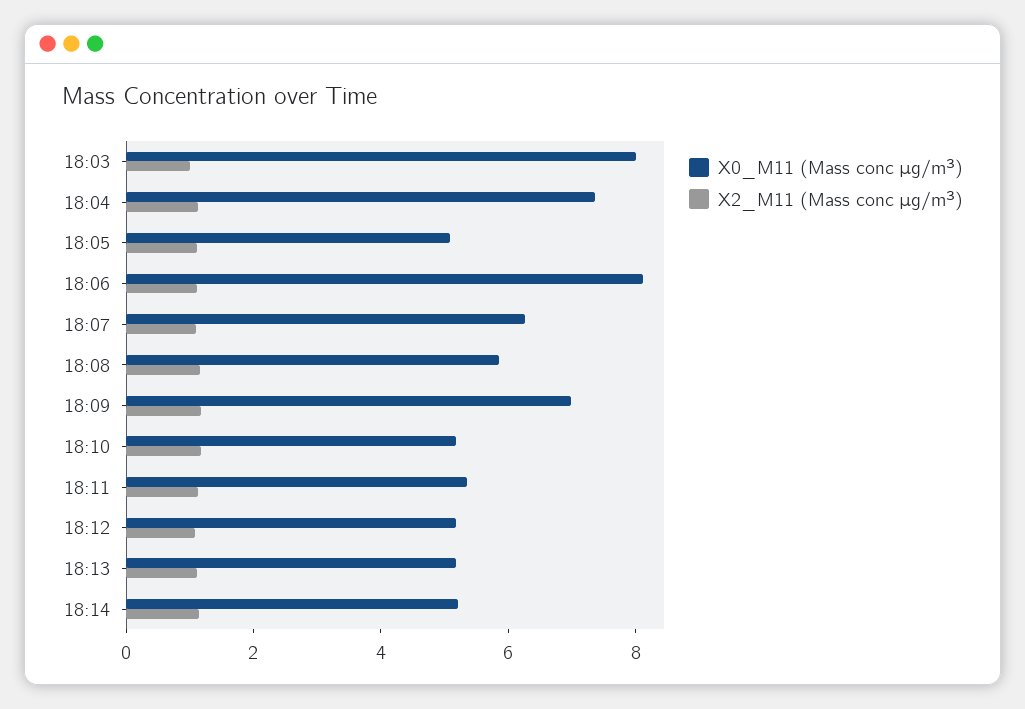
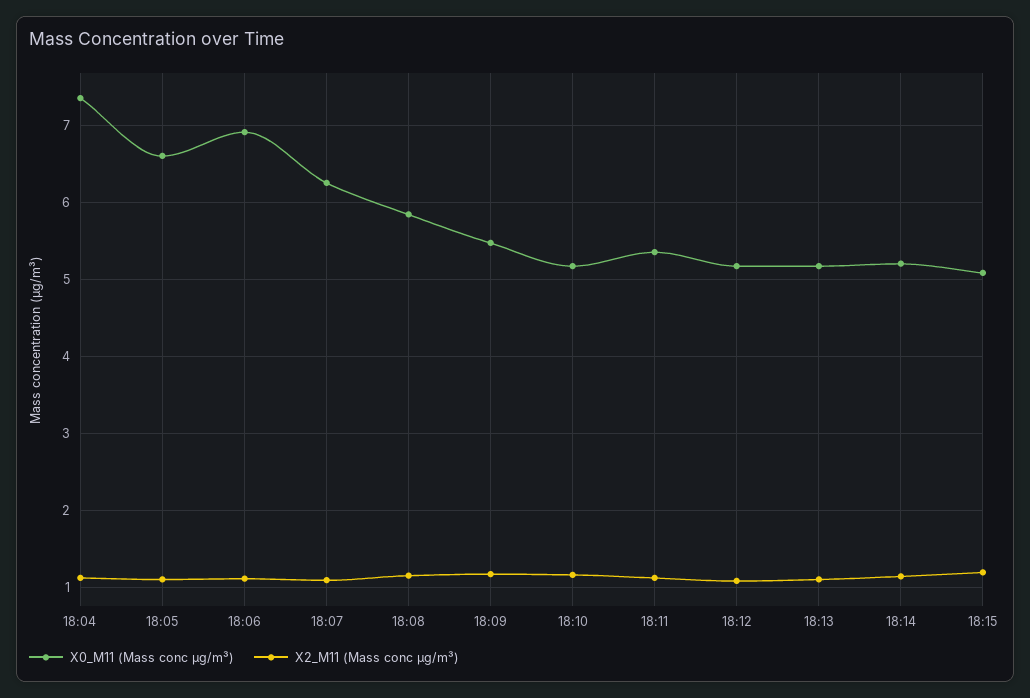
X0_M11 (Mass conc μg/m³), 18:03: 8 -> none
X2_M11 (Mass conc μg/m³), 18:03: 1 -> none
X0_M11 (Mass conc μg/m³), 18:05: 5 -> 6.6
X0_M11 (Mass conc μg/m³), 18:06: 8 -> 6.9
X0_M11 (Mass conc μg/m³), 18:09: 7 -> 5.5
X0_M11 (Mass conc μg/m³), 18:15: none -> 5.1
X2_M11 (Mass conc μg/m³), 18:15: none -> 1.2

